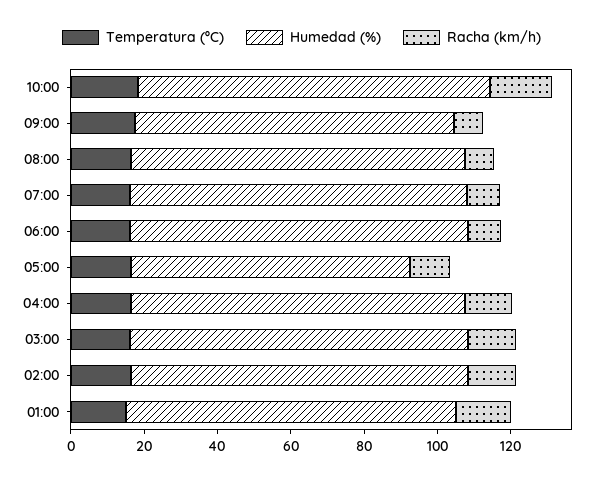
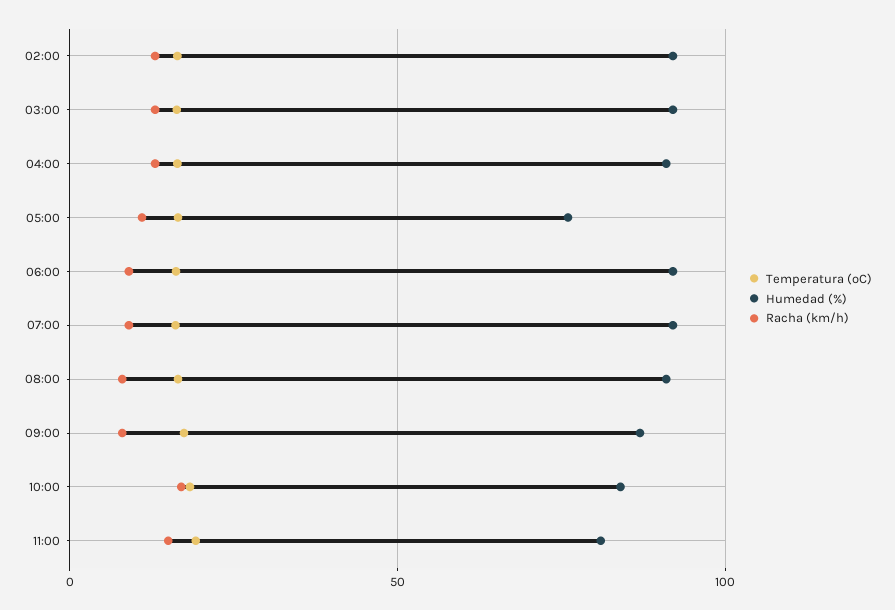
Humedad (%), 10:00: 95 -> 85
Temperatura (ºC), 01:00: 15 -> none
Humedad (%), 01:00: 90 -> none
Racha (km/h), 01:00: 15 -> none
Temperatura (ºC), 11:00: none -> 20
Humedad (%), 11:00: none -> 80
Racha (km/h), 11:00: none -> 15

